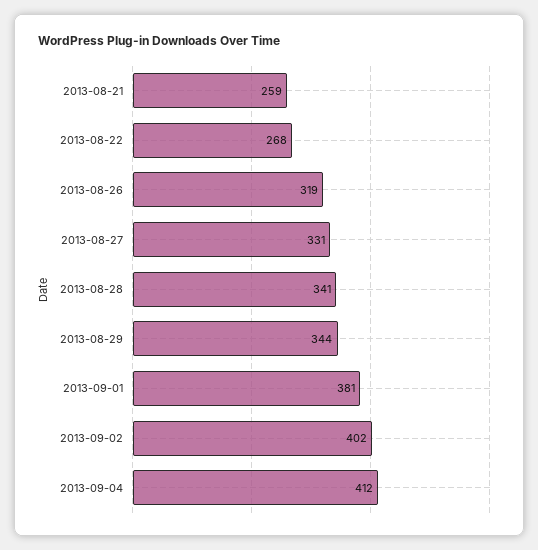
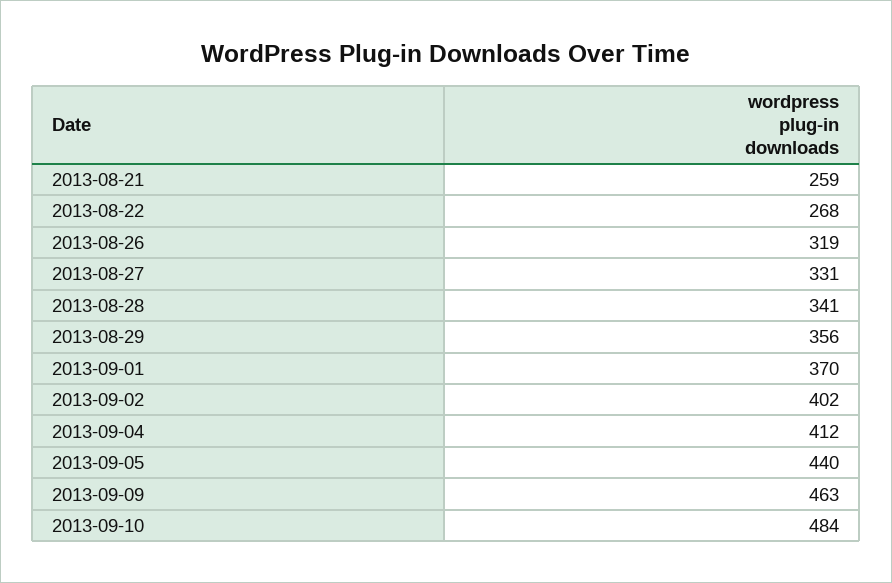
2013-08-29: 344 -> 356
2013-09-01: 381 -> 370
2013-09-05: none -> 440
2013-09-09: none -> 463
2013-09-10: none -> 484

